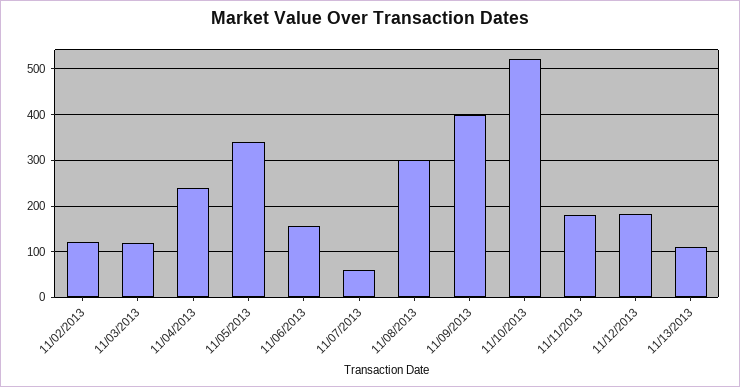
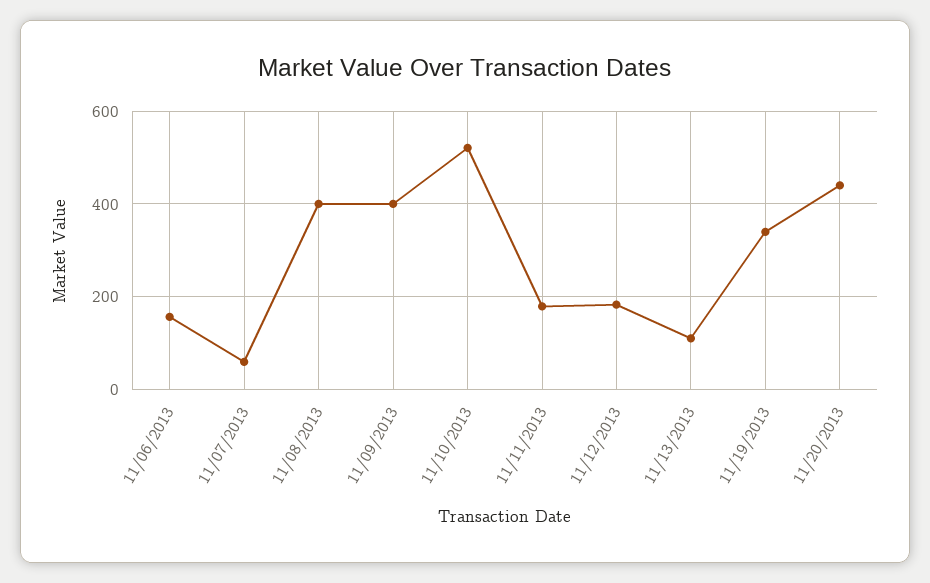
11/02/2013: 120 -> none
11/03/2013: 120 -> none
11/04/2013: 240 -> none
11/05/2013: 340 -> none
11/08/2013: 300 -> 400
11/19/2013: none -> 340
11/20/2013: none -> 440

